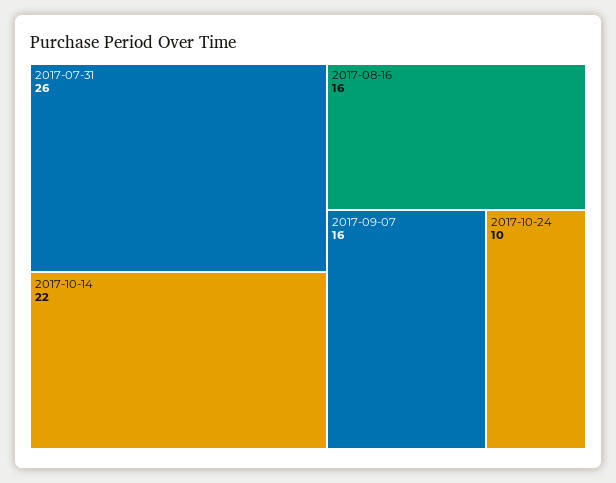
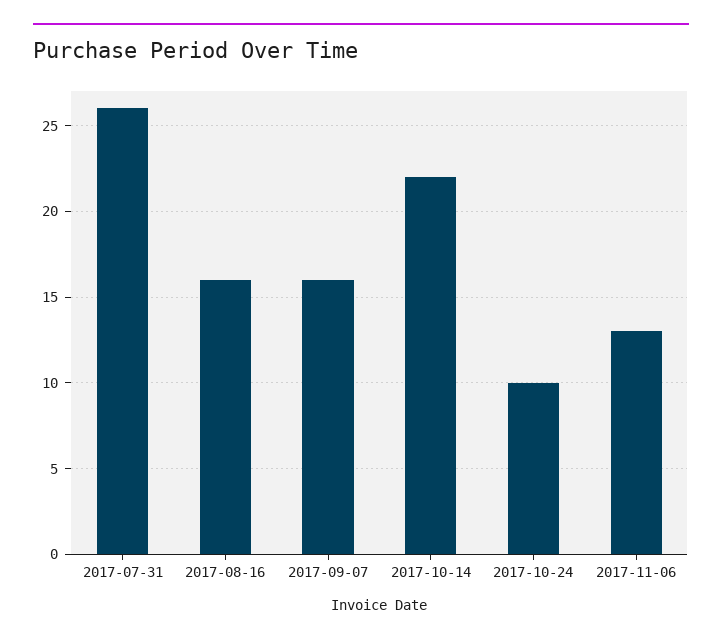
2017-11-06: none -> 13

